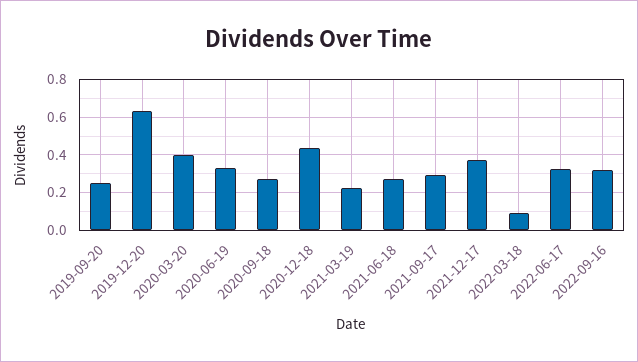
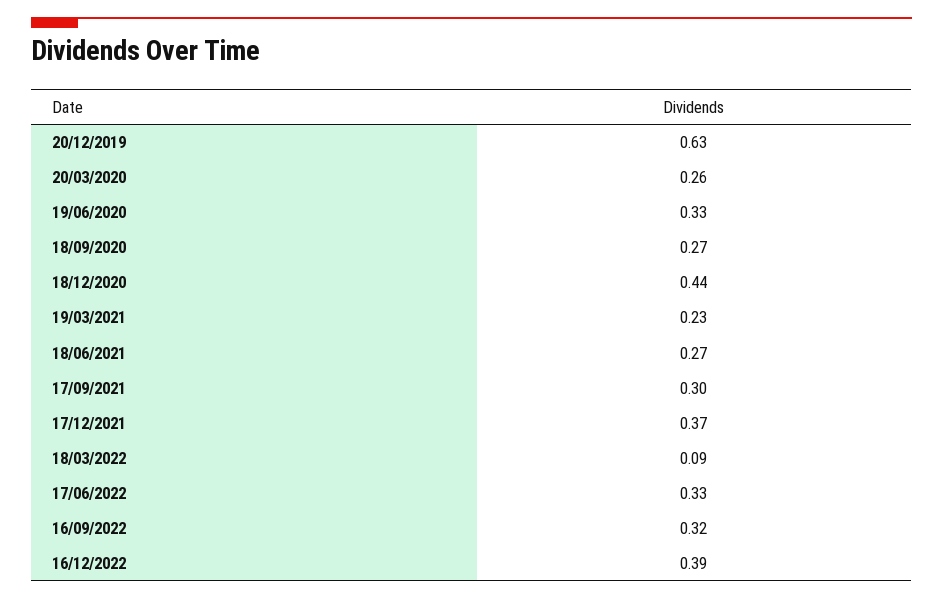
2019-09-20: 0.25 -> none
2020-03-20: 0.4 -> 0.26
16/12/2022: none -> 0.39

